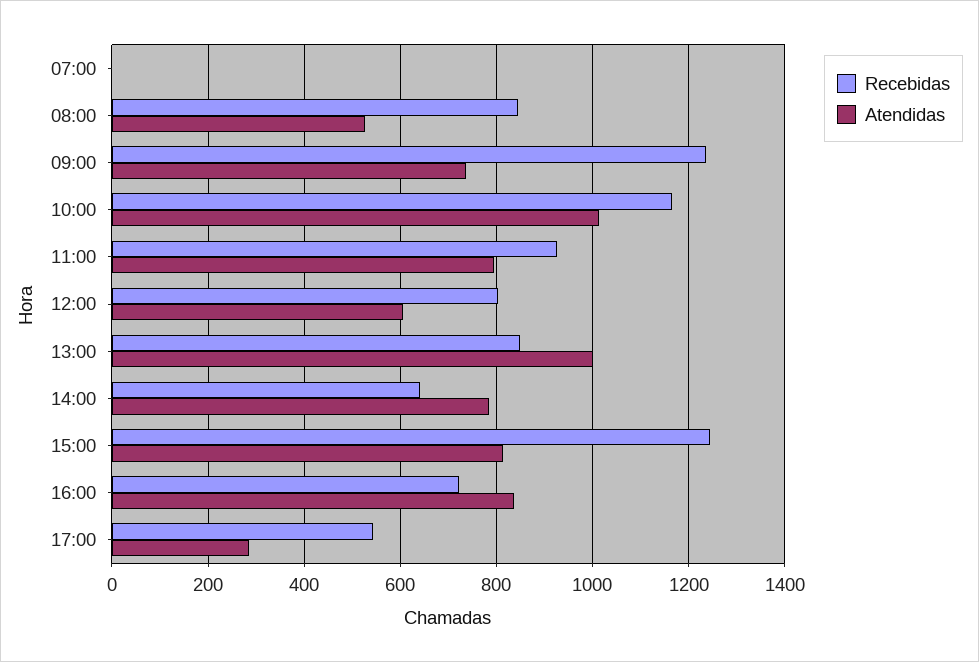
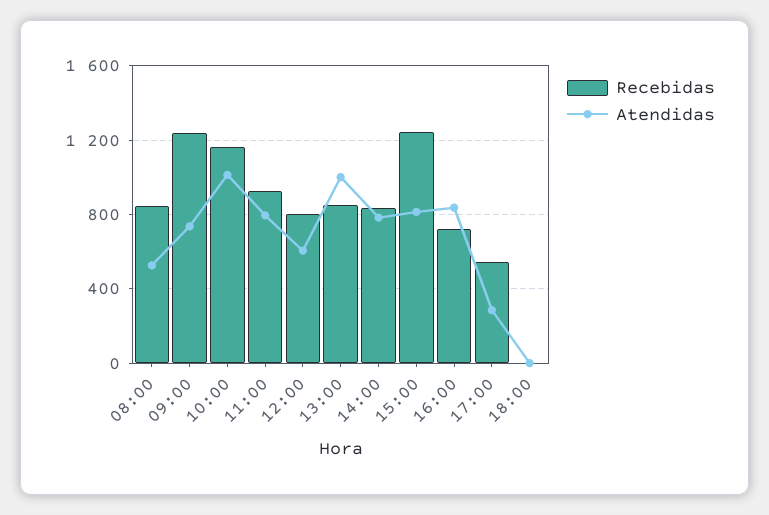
Recebidas, 07:00: 0 -> none
Atendidas, 07:00: 0 -> none
Recebidas, 14:00: 640 -> 850
Recebidas, 18:00: none -> 0
Atendidas, 18:00: none -> 0

